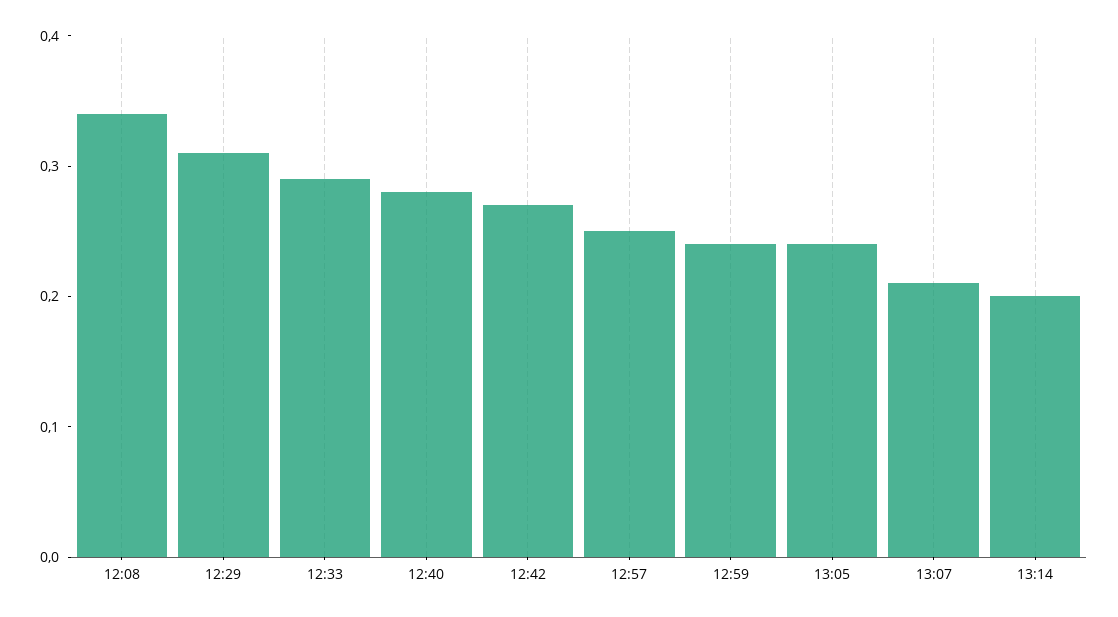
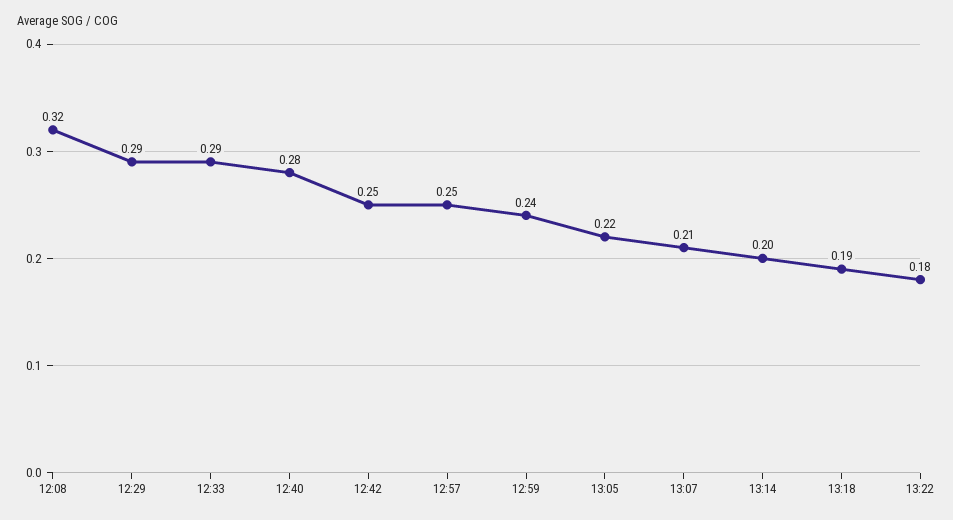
12:08: 0.34 -> 0.32
12:29: 0.31 -> 0.29
12:42: 0.27 -> 0.25
13:05: 0.24 -> 0.22
13:18: none -> 0.19
13:22: none -> 0.18

